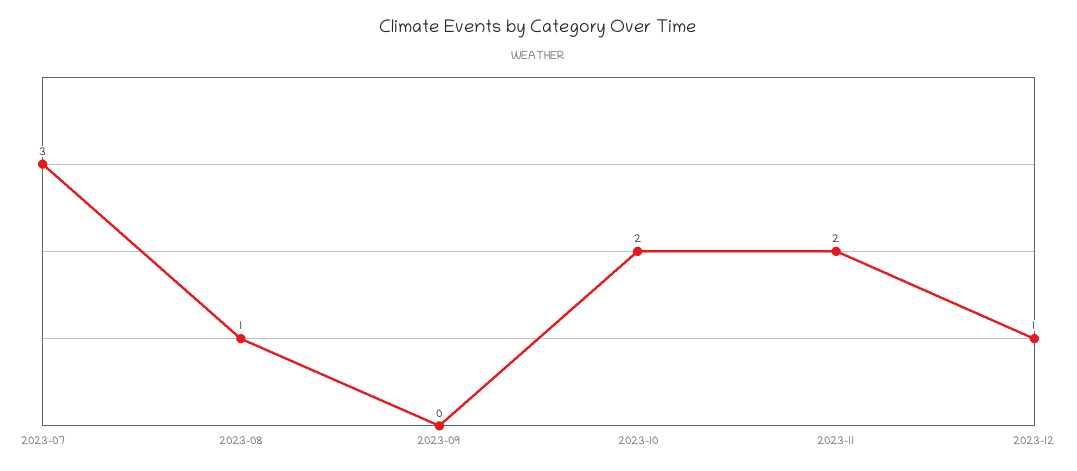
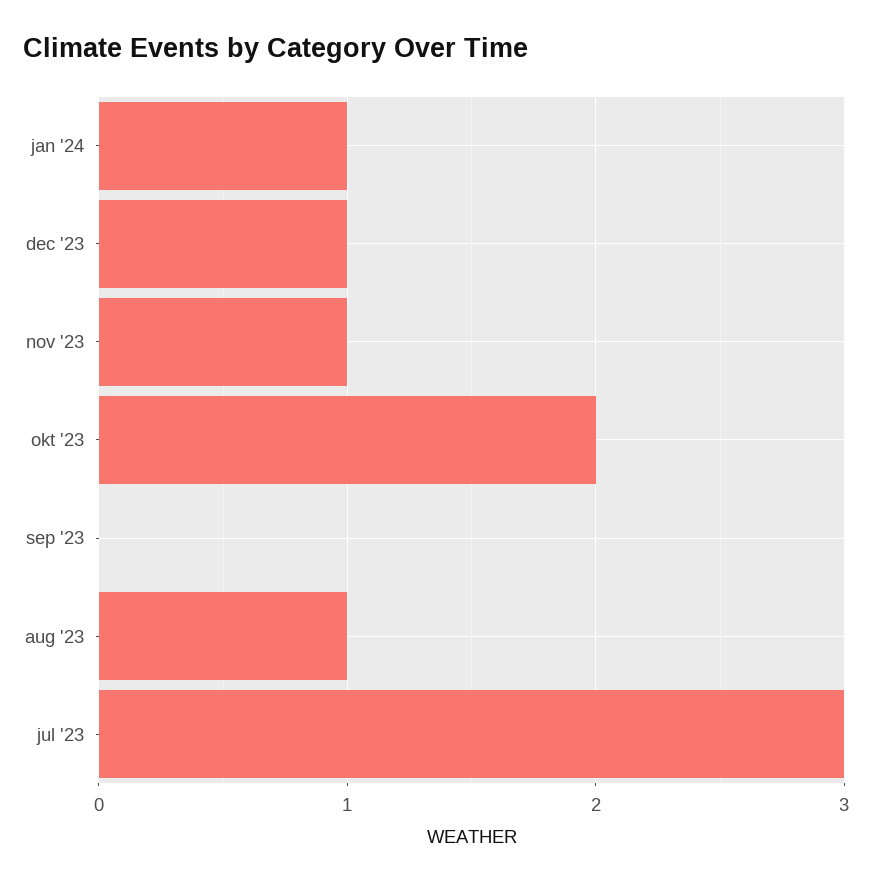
2023-11: 2 -> 1
jan '24: none -> 1

